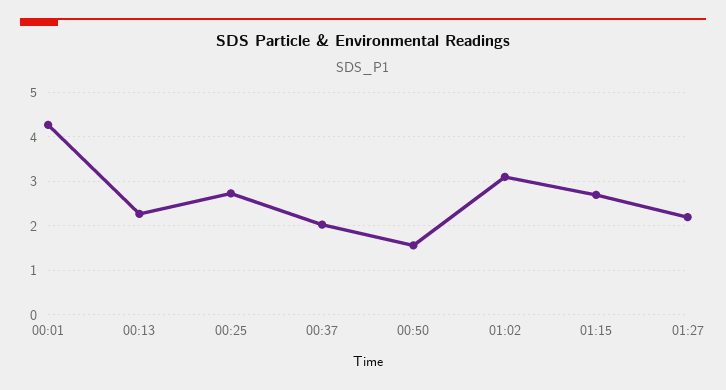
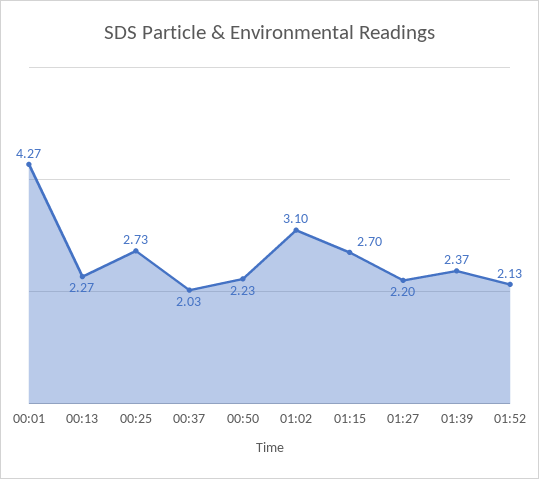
00:50: 1.6 -> 2.23
01:39: none -> 2.37
01:52: none -> 2.13

